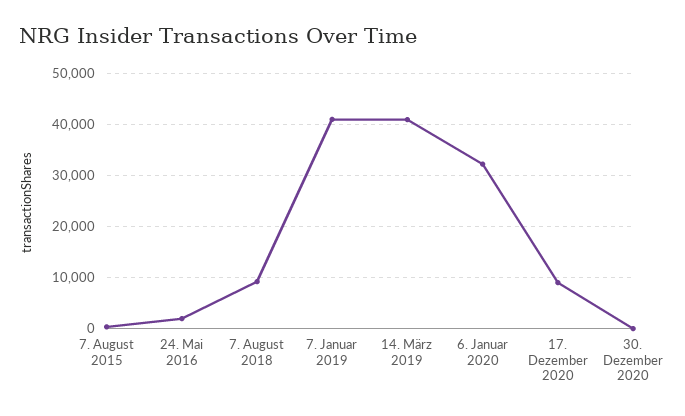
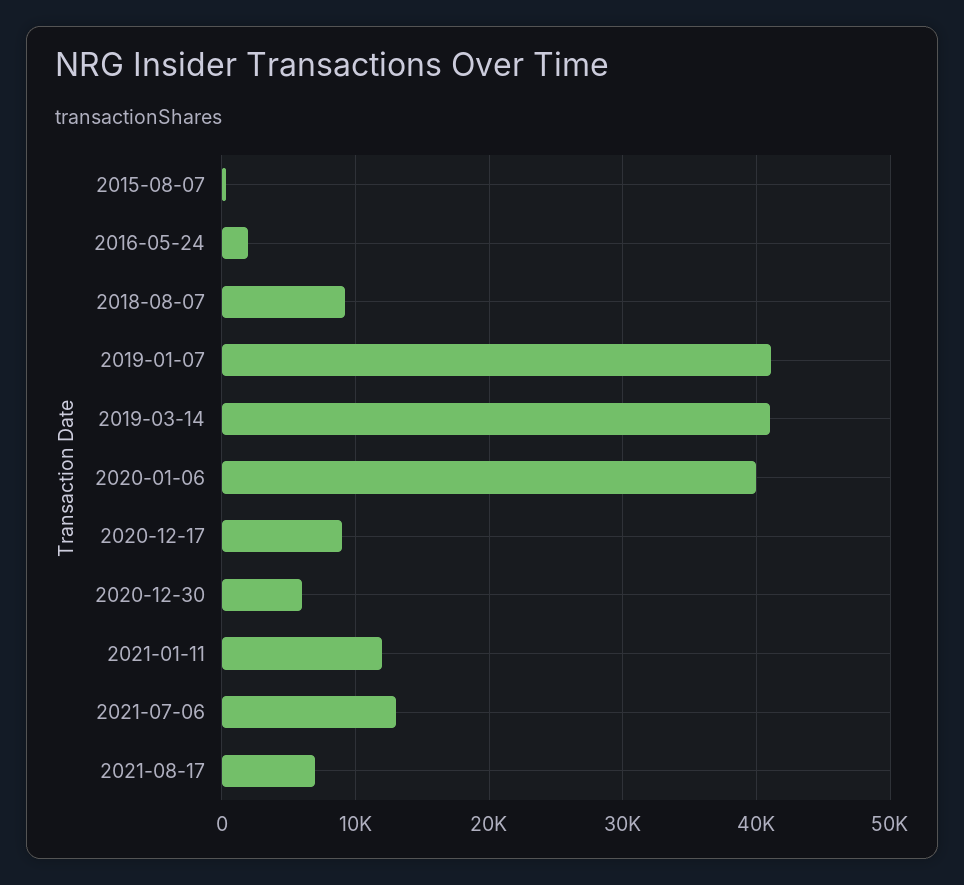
6. Januar 2020: 32000 -> 40000
30. Dezember 2020: 0 -> 6000
2021-01-11: none -> 12000
2021-07-06: none -> 13000
2021-08-17: none -> 7000

